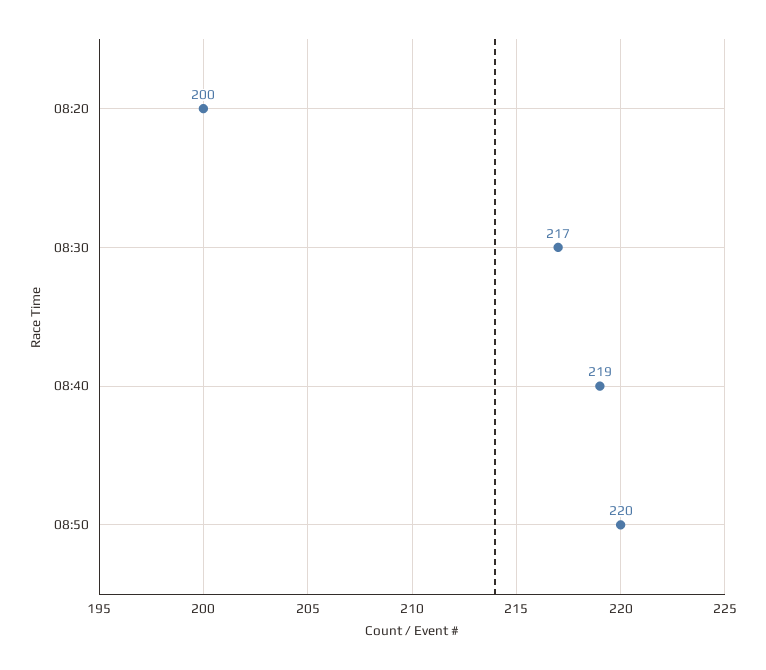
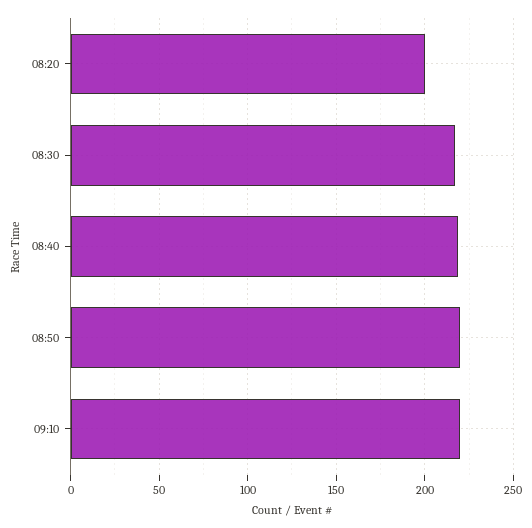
09:10: none -> 220

